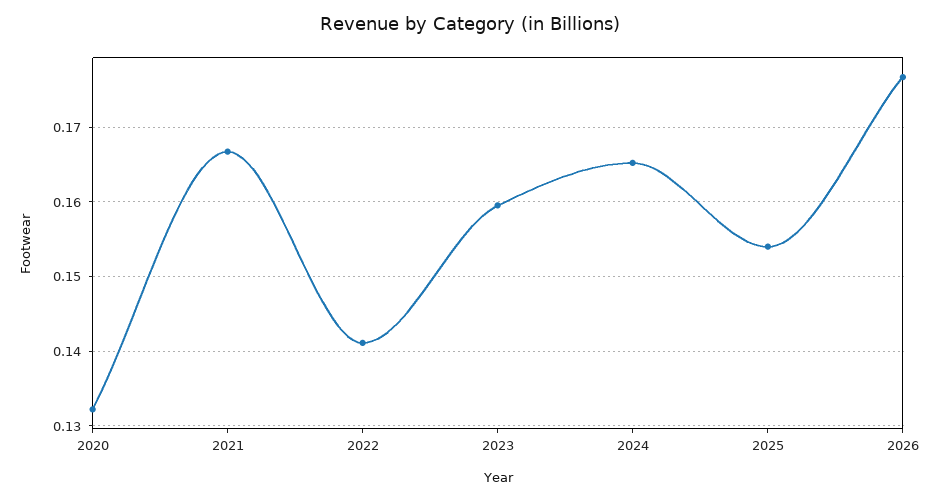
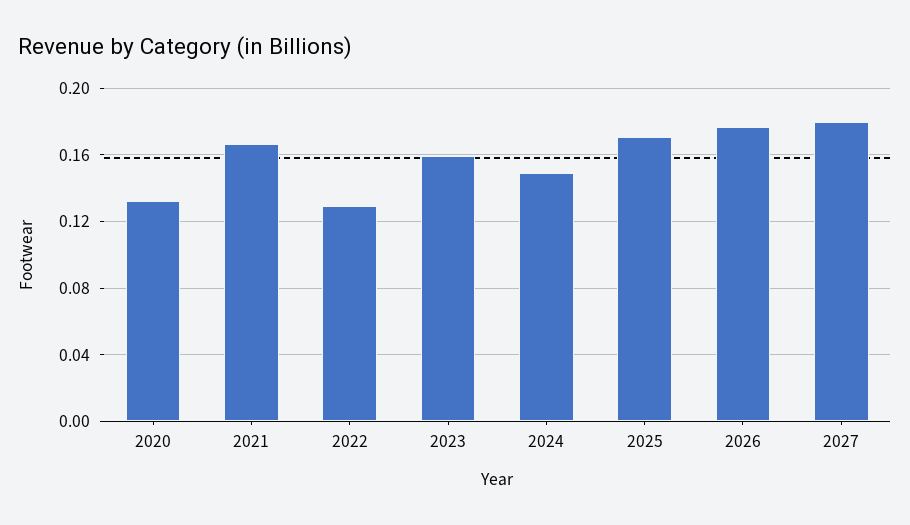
2022: 0.141 -> 0.13
2024: 0.165 -> 0.15
2025: 0.154 -> 0.17
2027: none -> 0.18

